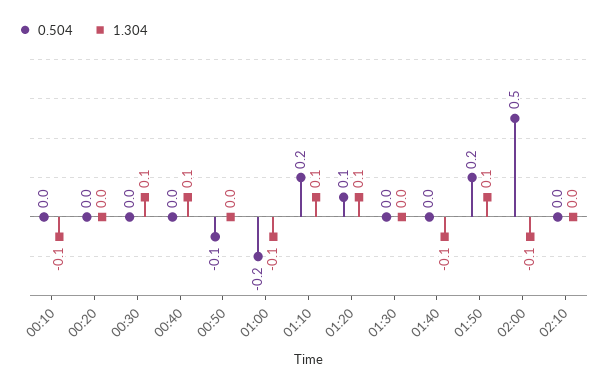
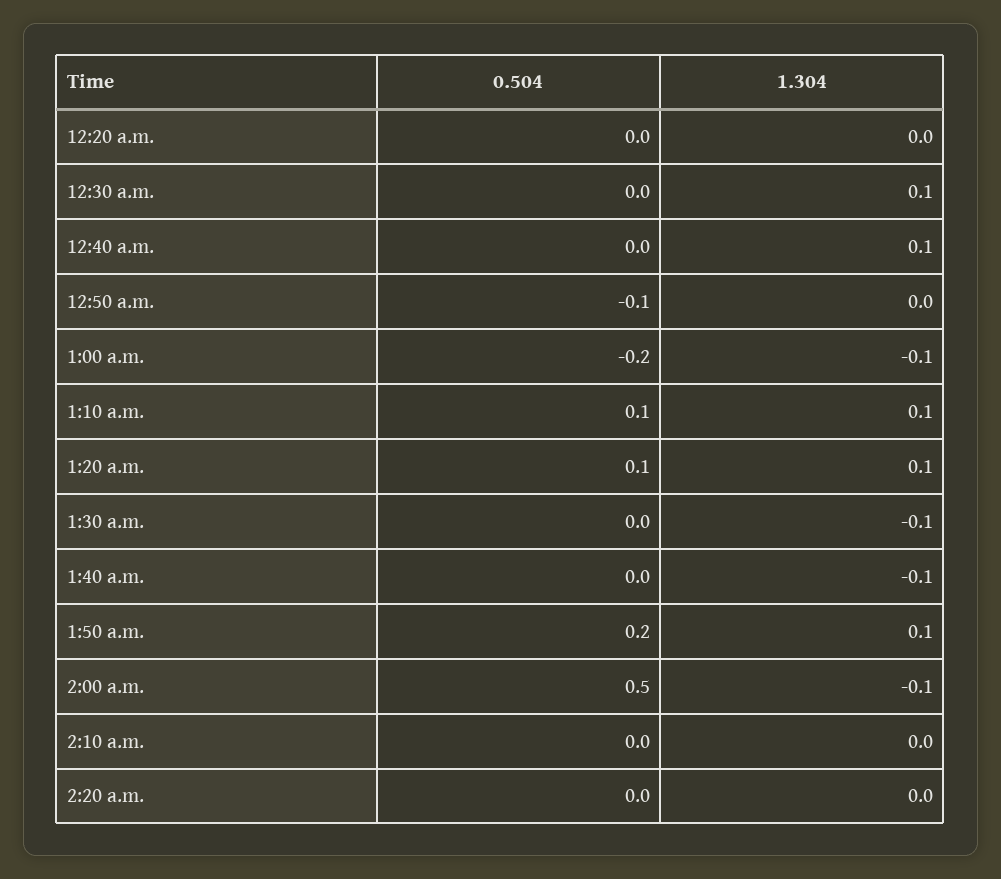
0.504, 00:10: 0 -> none
1.304, 00:10: -0.1 -> none
0.504, 01:10: 0.2 -> 0.1
1.304, 01:30: 0 -> -0.1
0.504, 2:20 a.m.: none -> 0
1.304, 2:20 a.m.: none -> 0

